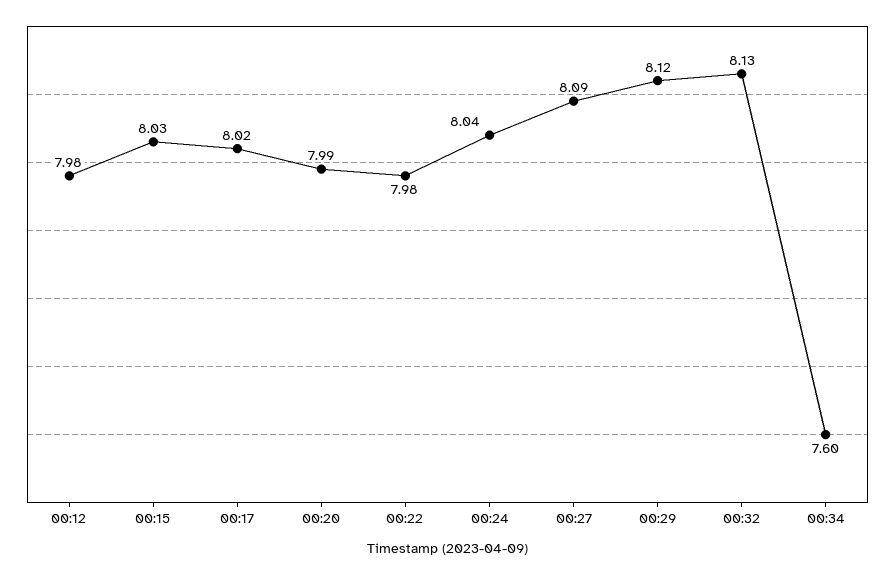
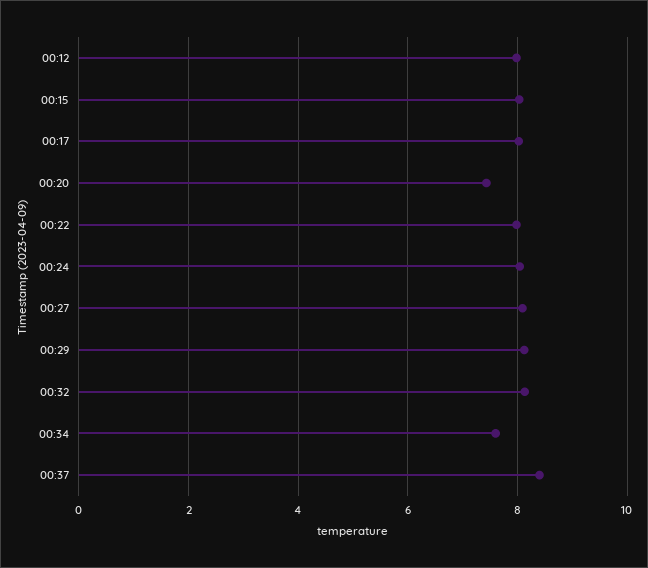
00:20: 7.99 -> 7.4
00:37: none -> 8.4

